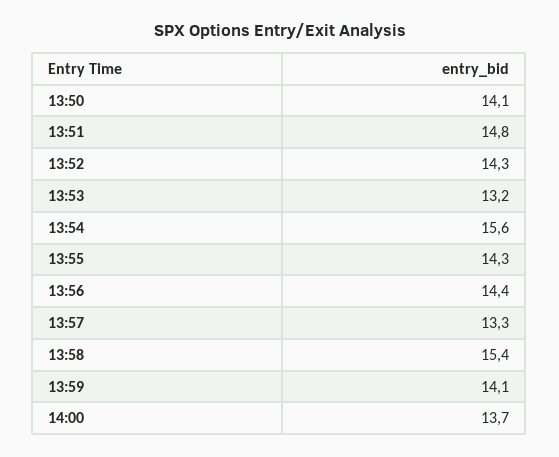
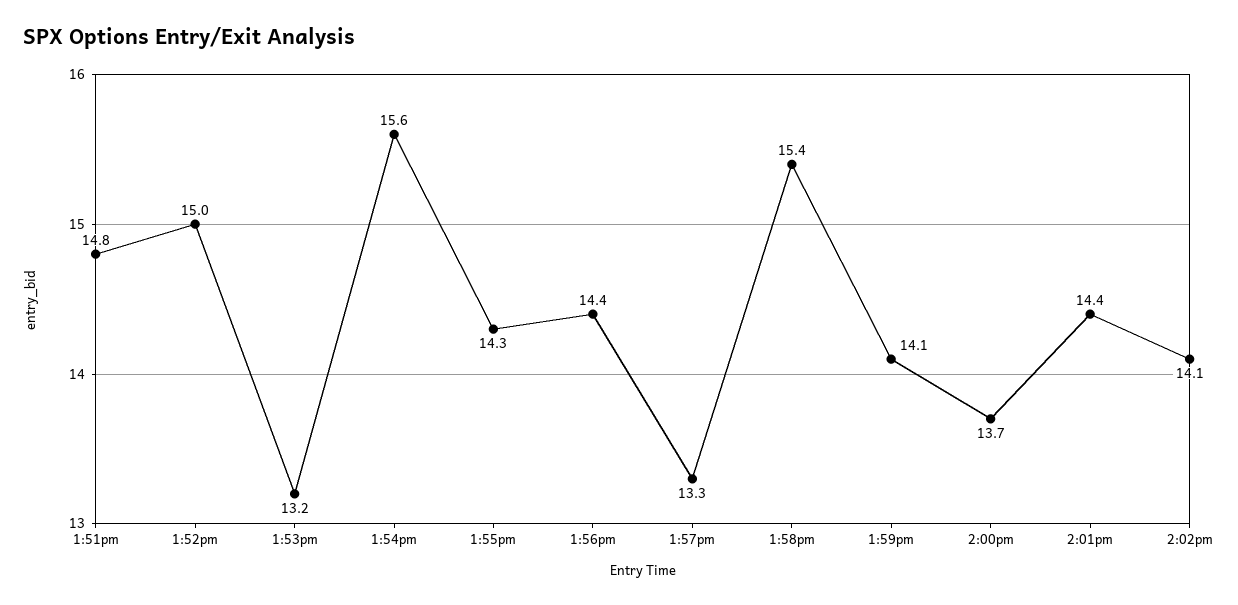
13:50: 14.1 -> none
13:52: 14.3 -> 15
2:01pm: none -> 14.4
2:02pm: none -> 14.1

